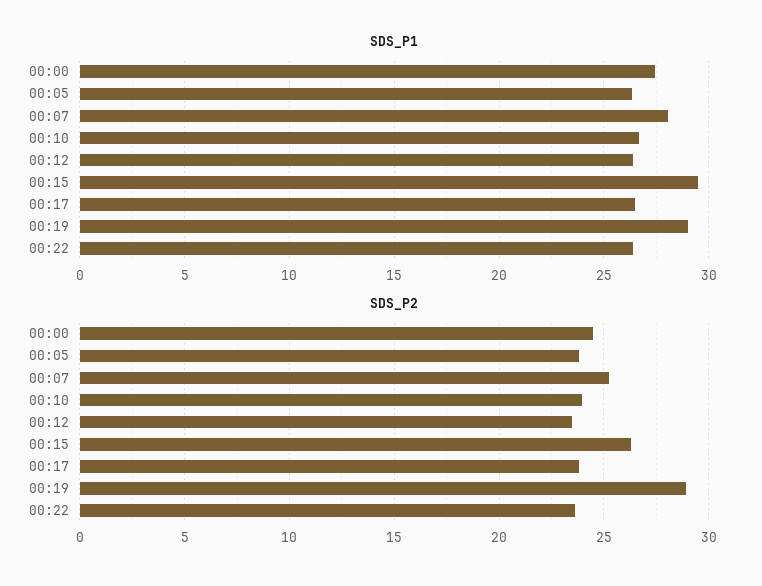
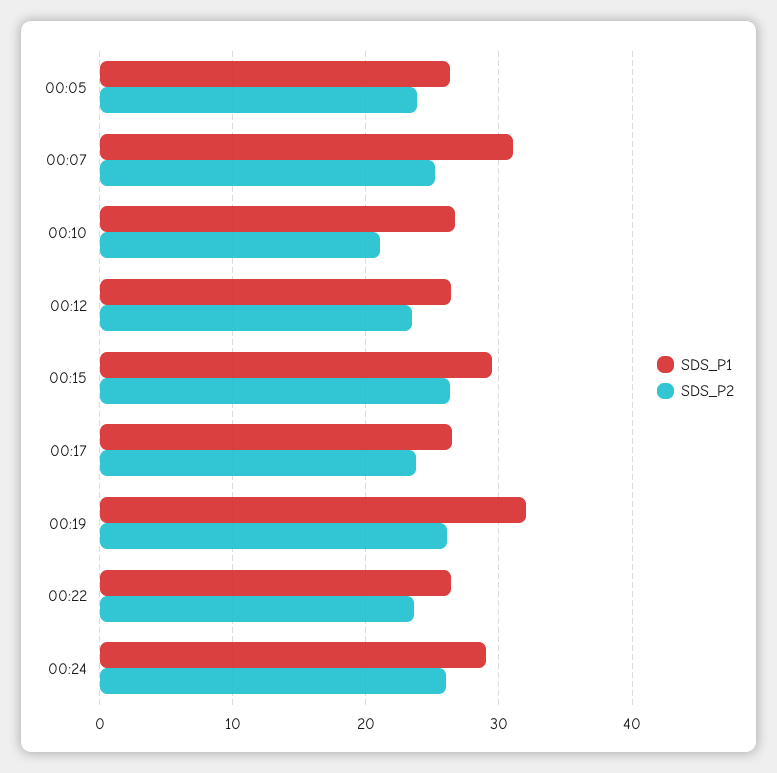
SDS_P1, 00:00: 27.5 -> none
SDS_P1, 00:07: 28 -> 31
SDS_P1, 00:19: 29 -> 32
SDS_P2, 00:00: 24.5 -> none
SDS_P2, 00:10: 24 -> 21
SDS_P2, 00:19: 29 -> 26
SDS_P1, 00:24: none -> 29
SDS_P2, 00:24: none -> 26

